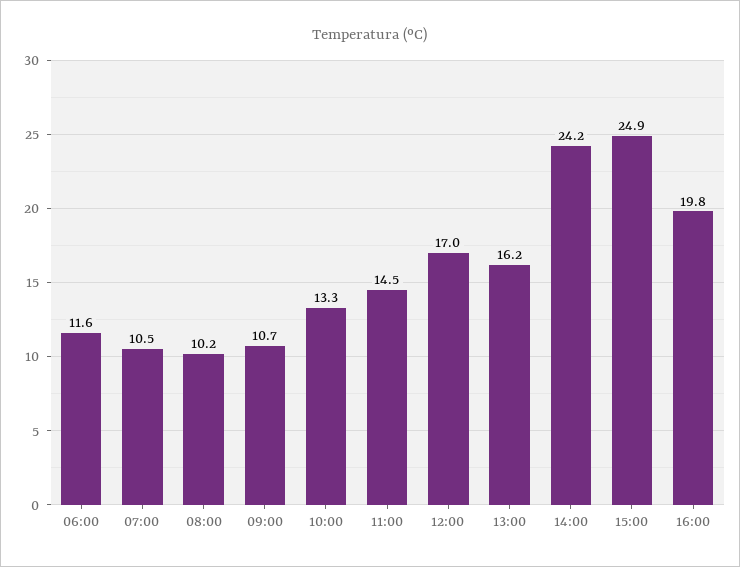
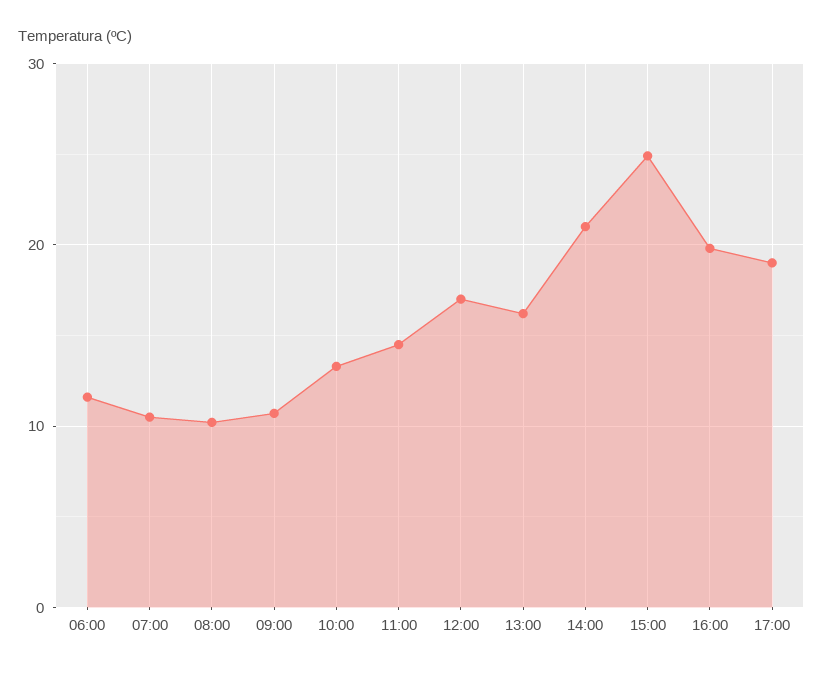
14:00: 24.2 -> 21
17:00: none -> 19

